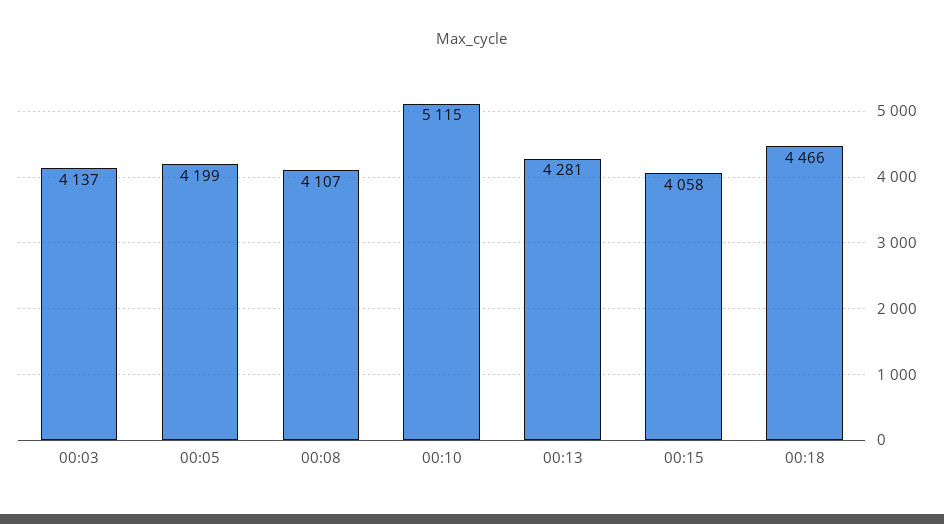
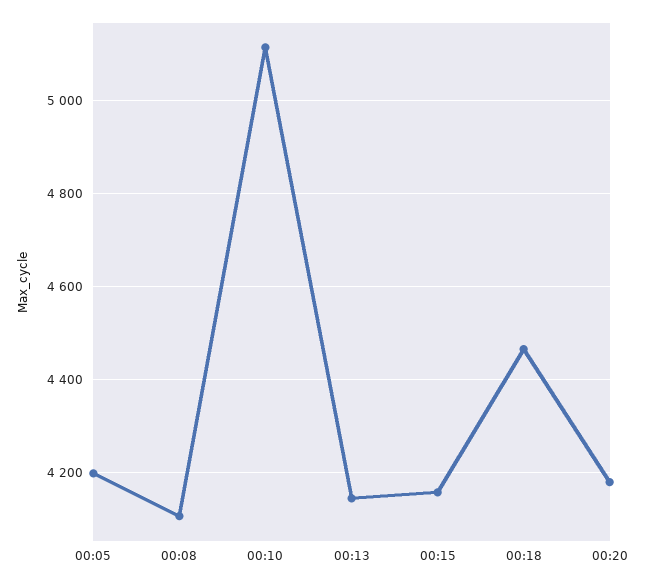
00:03: 4137 -> none
00:13: 4281 -> 4140
00:15: 4058 -> 4160
00:20: none -> 4180

